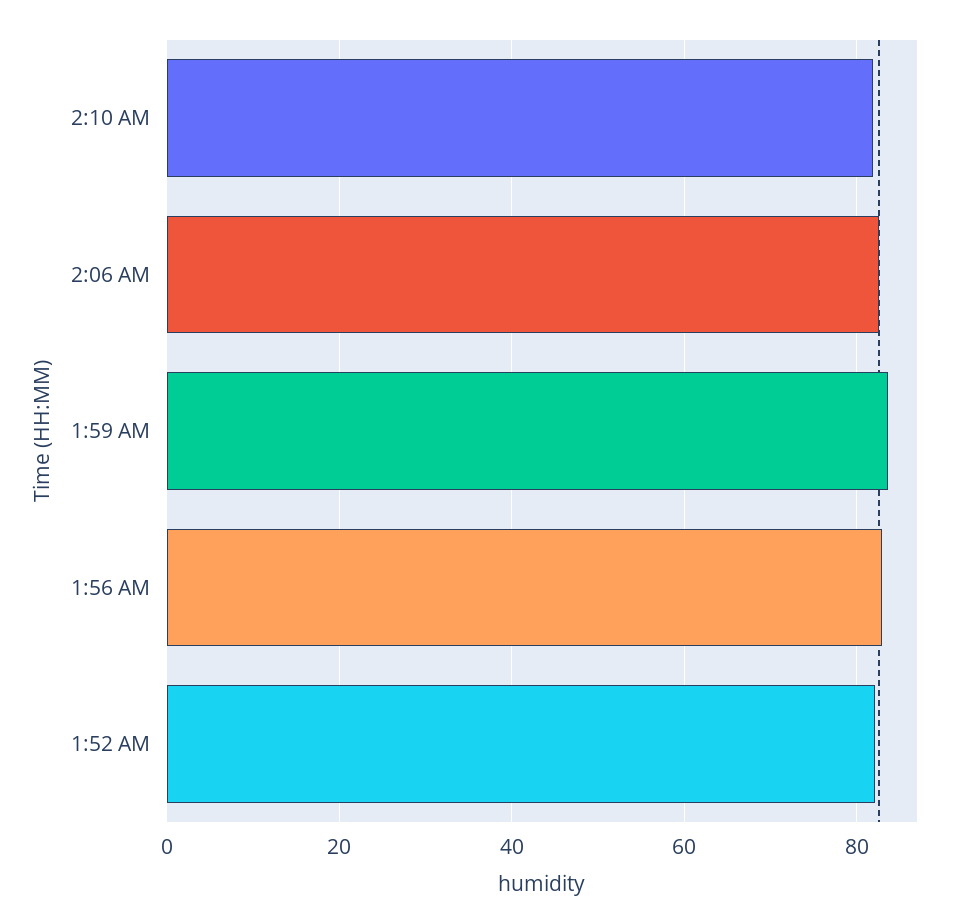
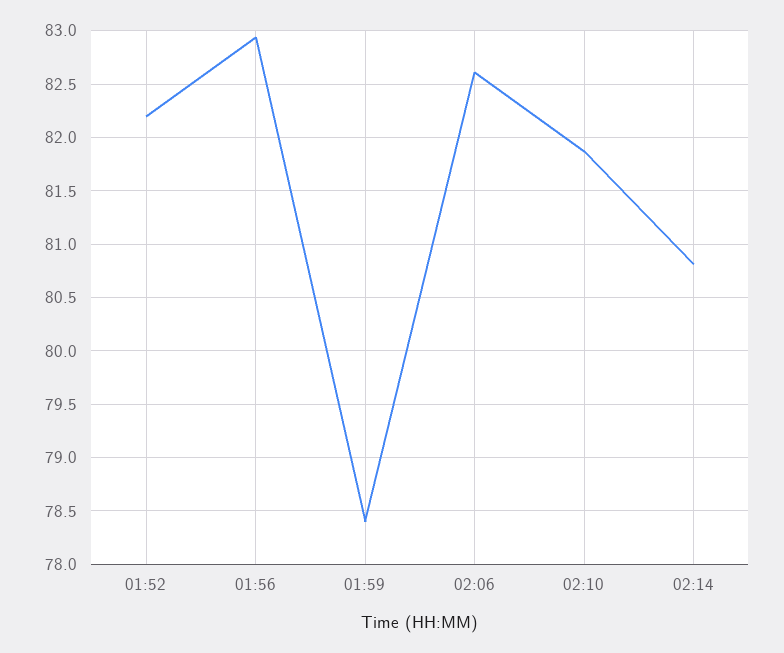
1:59 AM: 84 -> 78.4
02:14: none -> 80.8

